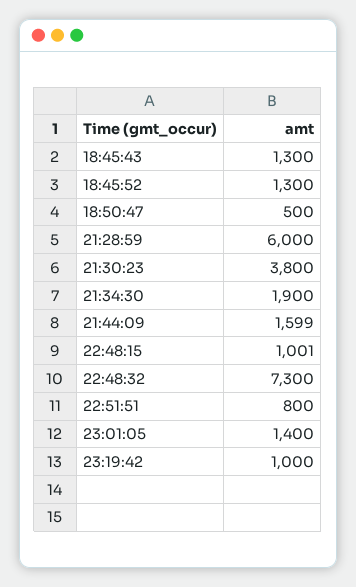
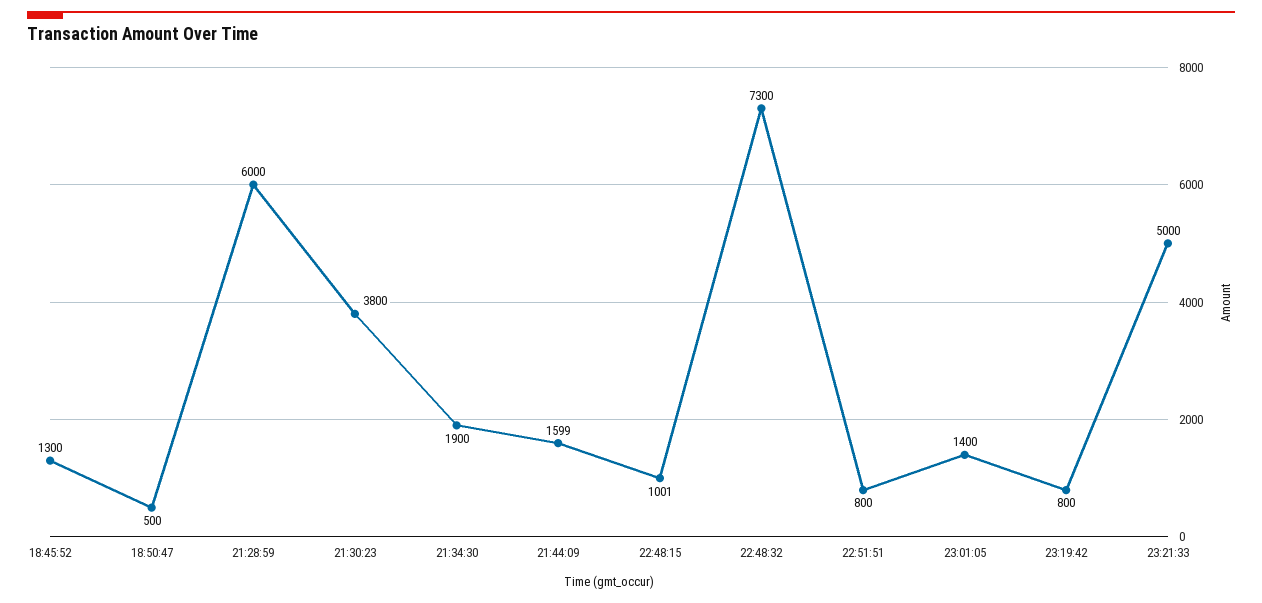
18:45:43: 1300 -> none
23:19:42: 1000 -> 800
23:21:33: none -> 5000

